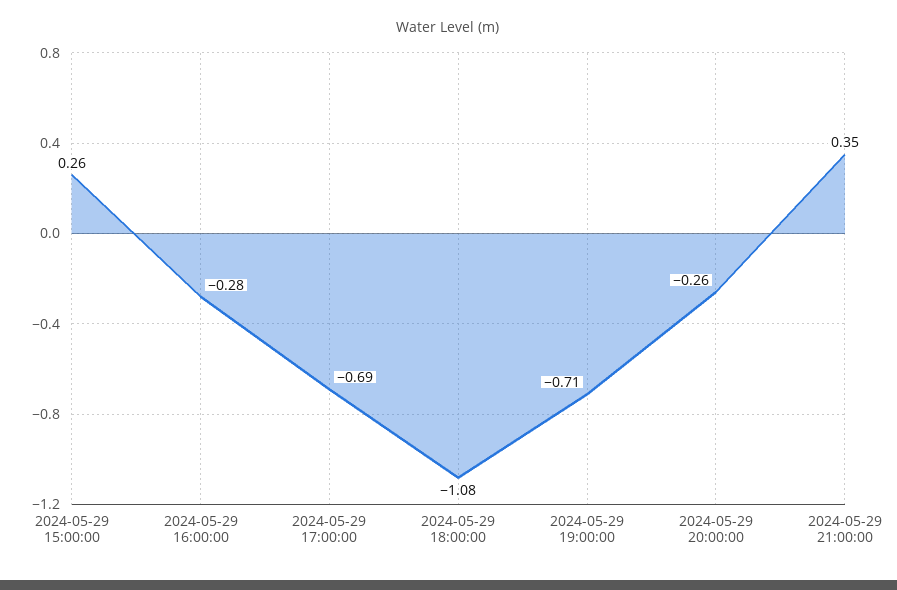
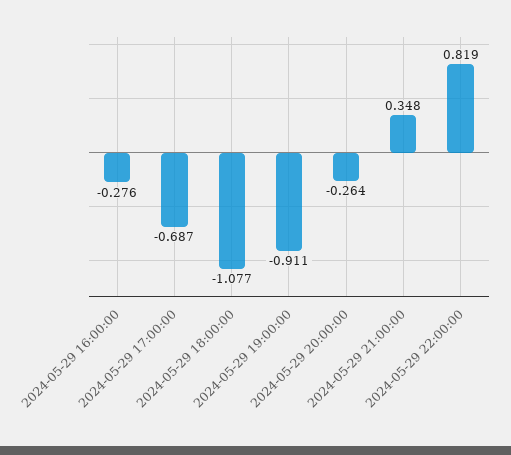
2024-05-29 15:00:00: 0.26 -> none
2024-05-29 19:00:00: -0.71 -> -0.911
2024-05-29 22:00:00: none -> 0.819

